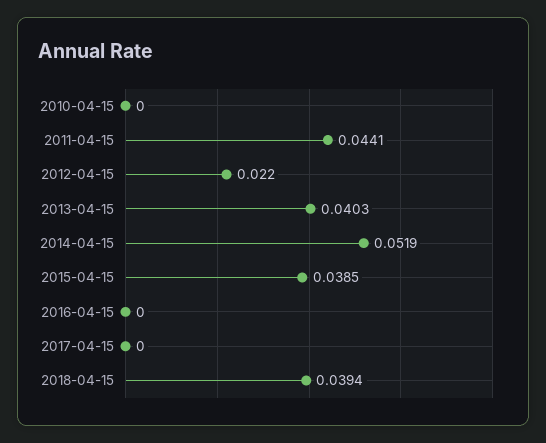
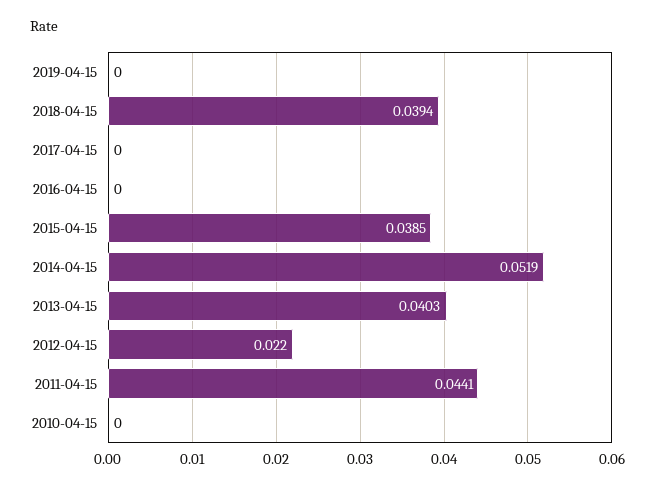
2019-04-15: none -> 0

